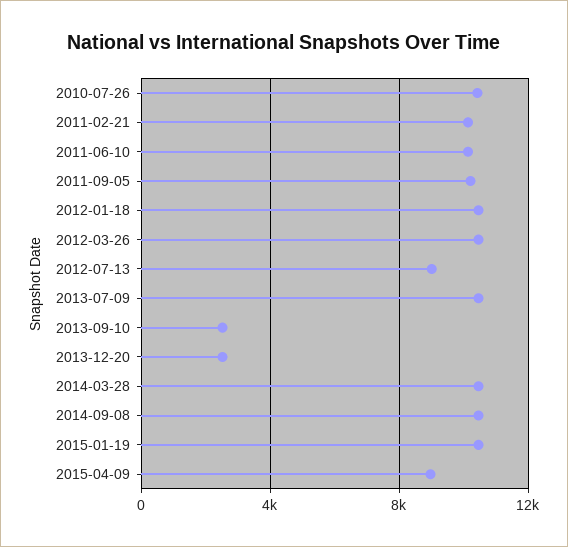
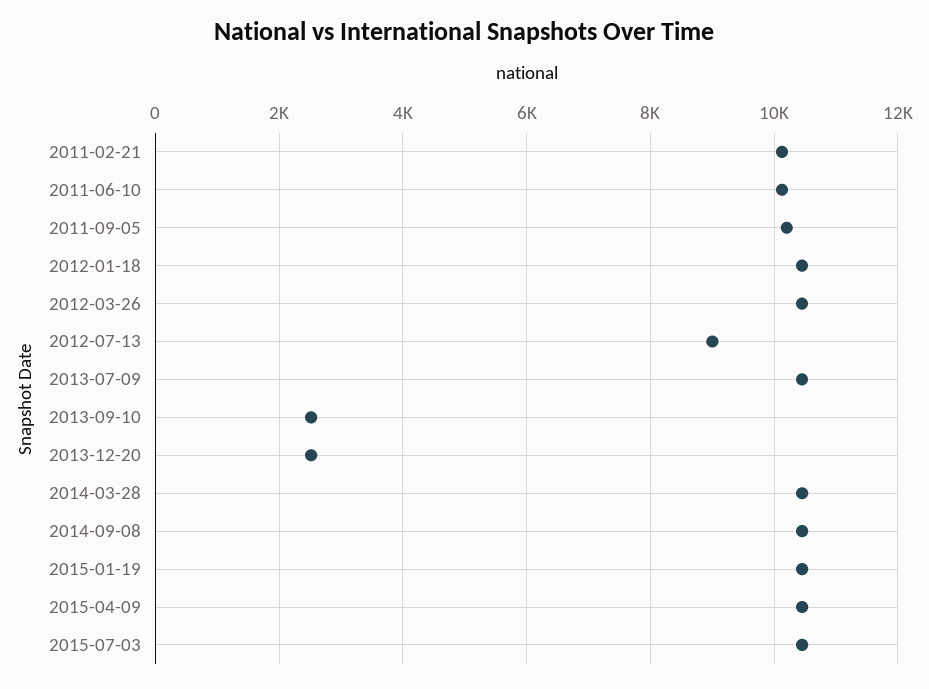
2010-07-26: 10500 -> none
2015-04-09: 9000 -> 10400
2015-07-03: none -> 10400

